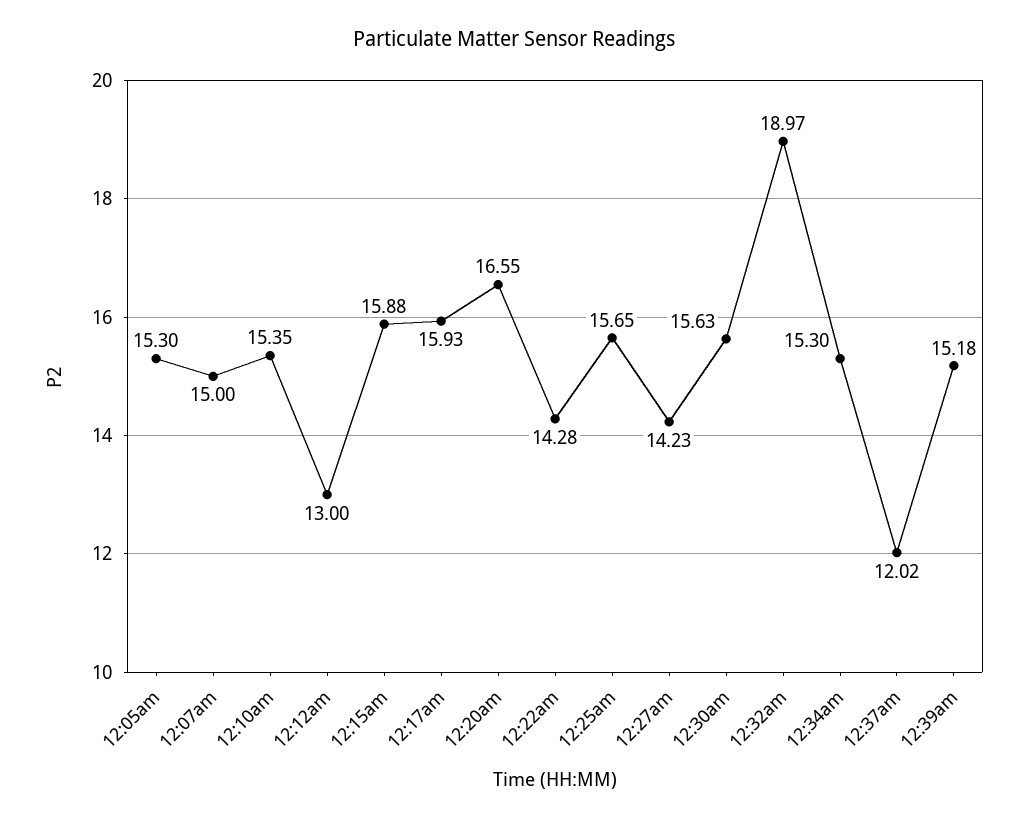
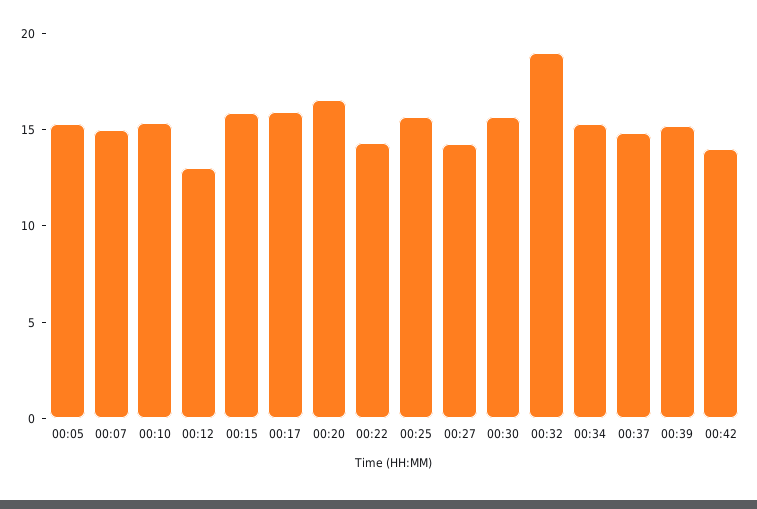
12:37am: 12.02 -> 15
00:42: none -> 14

